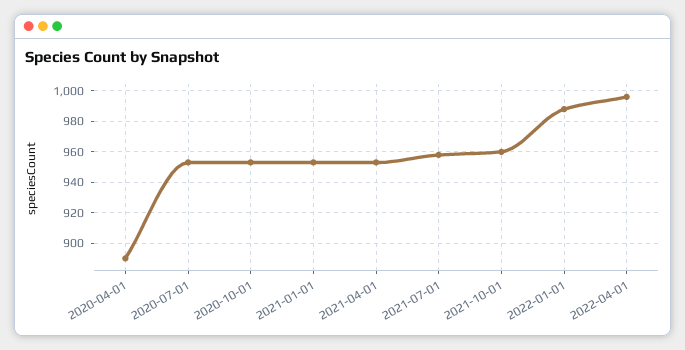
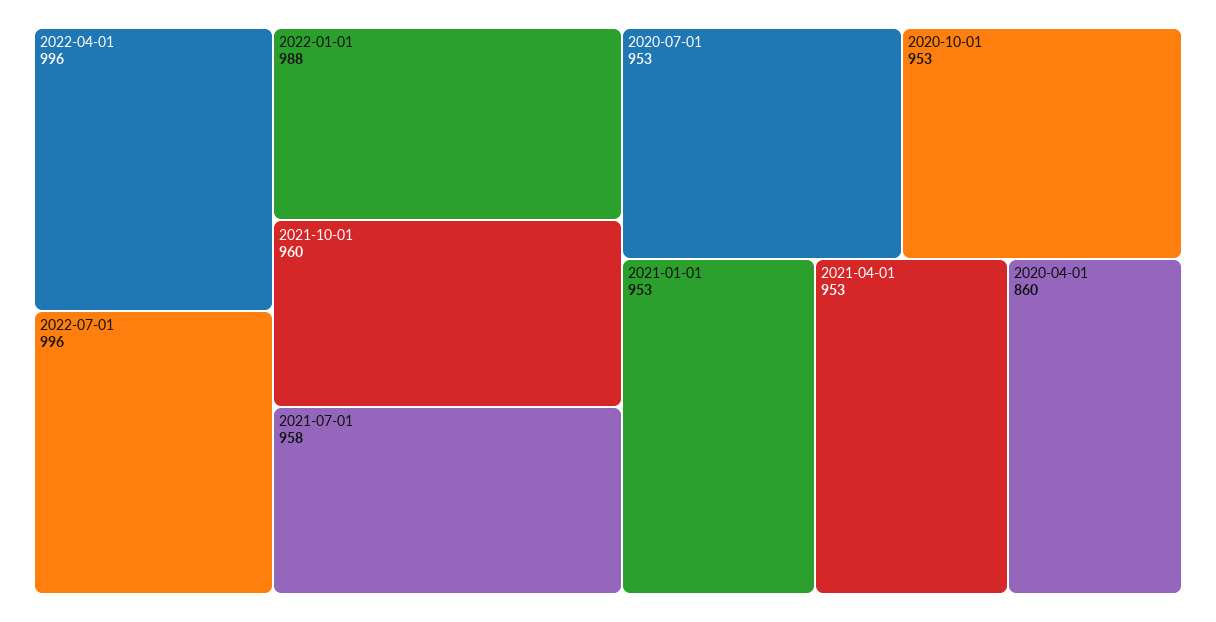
2020-04-01: 890 -> 860
2022-07-01: none -> 996

